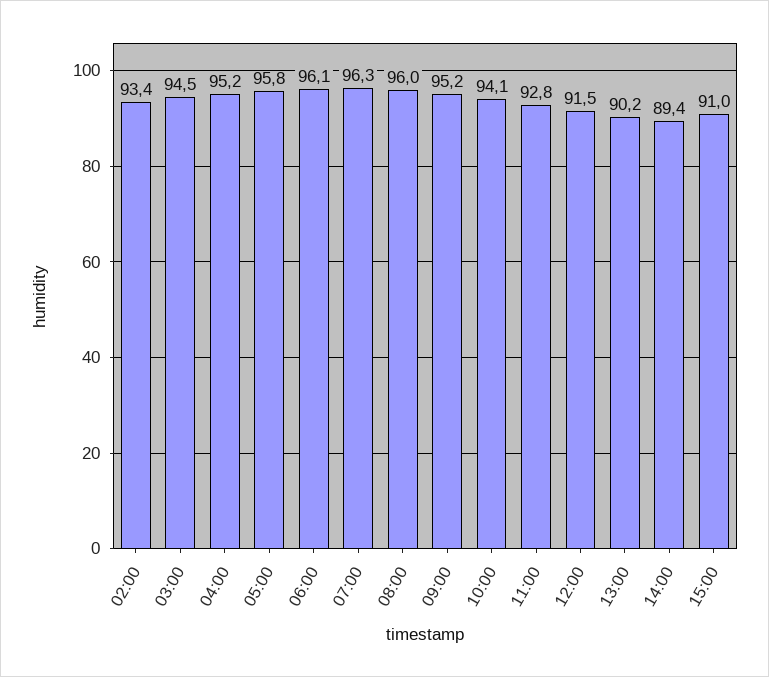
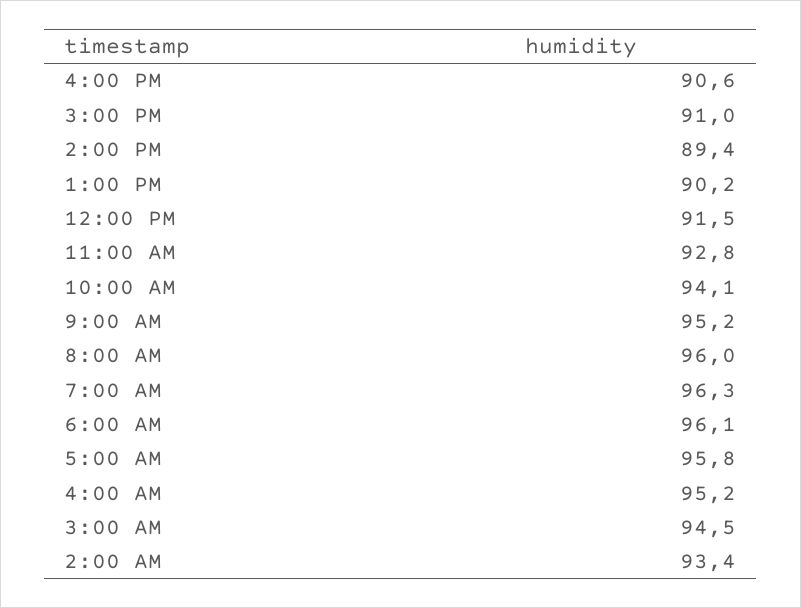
4:00 PM: none -> 90.6

